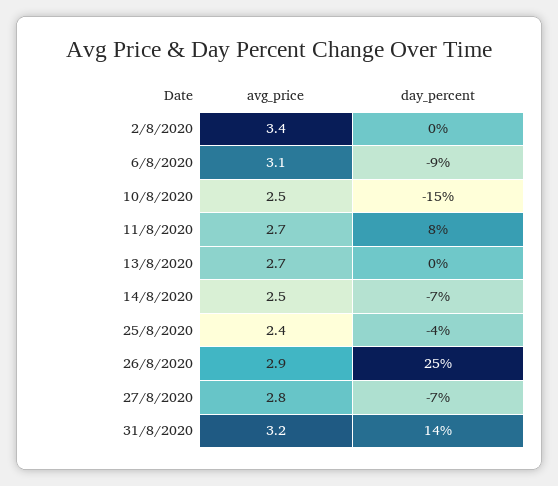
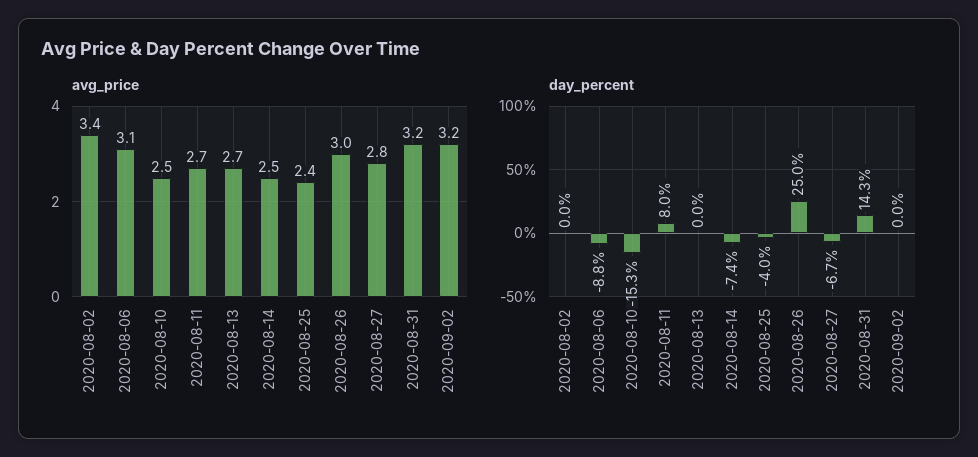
avg_price, 26/8/2020: 2.9 -> 3
avg_price, 2020-09-02: none -> 3.2
day_percent, 2020-09-02: none -> 0

